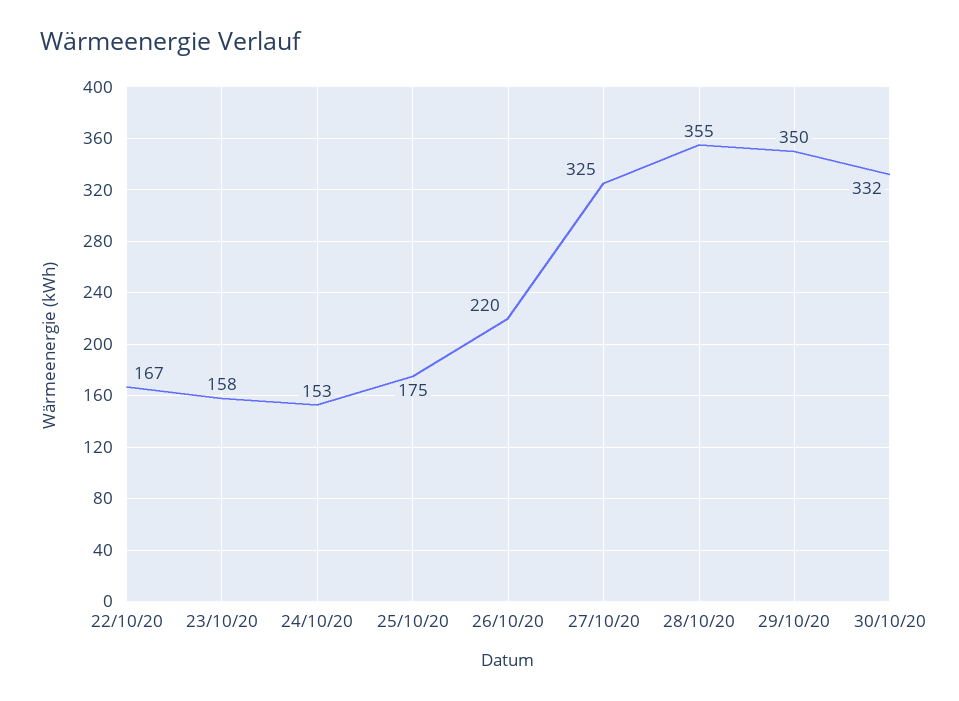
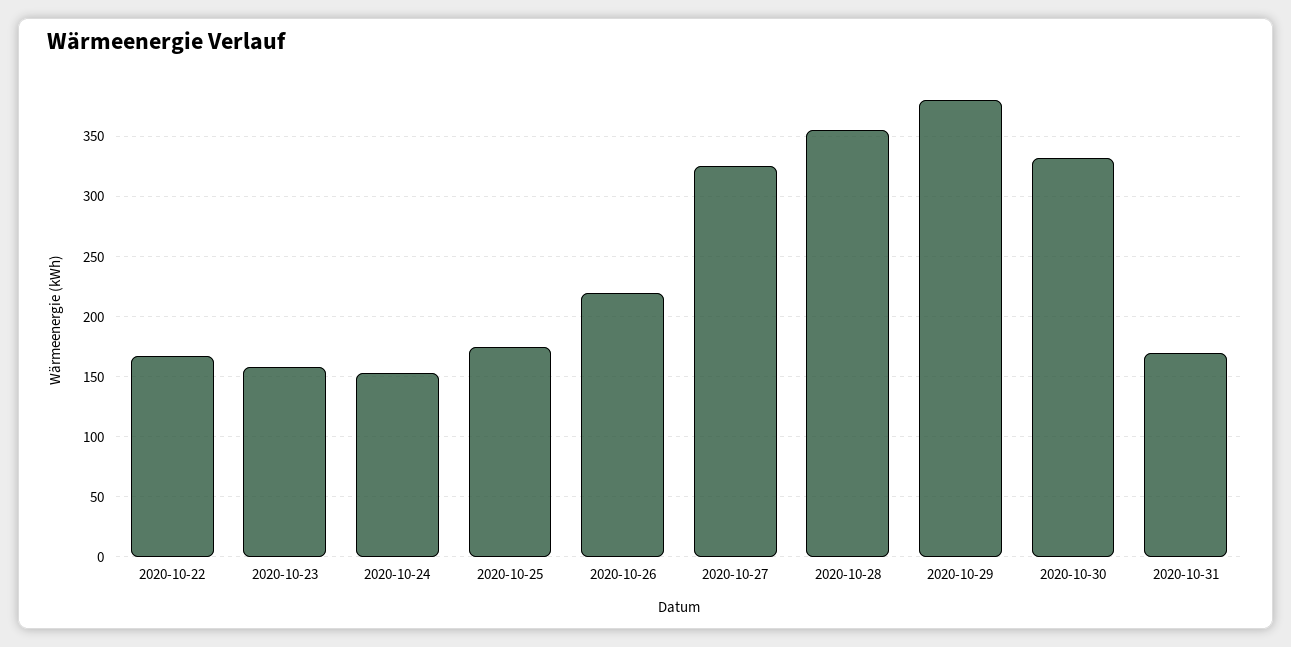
29/10/20: 350 -> 380
2020-10-31: none -> 170

